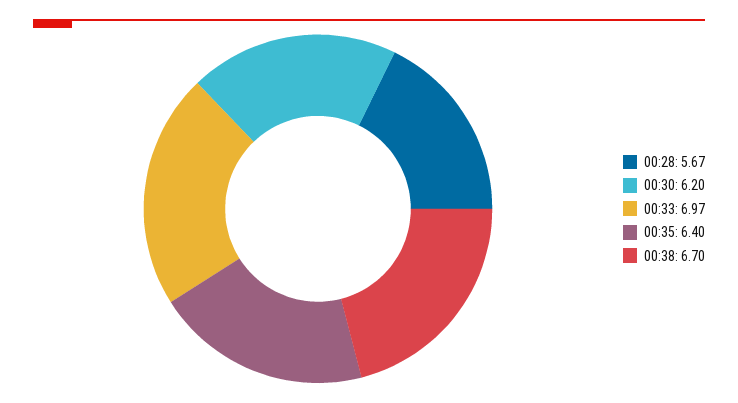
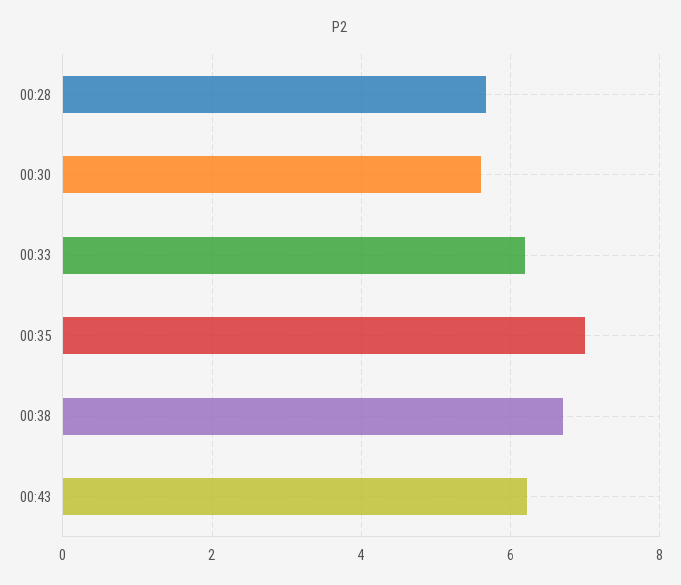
00:30: 6.2 -> 5.6
00:33: 6.97 -> 6.2
00:35: 6.4 -> 7
00:43: none -> 6.2

